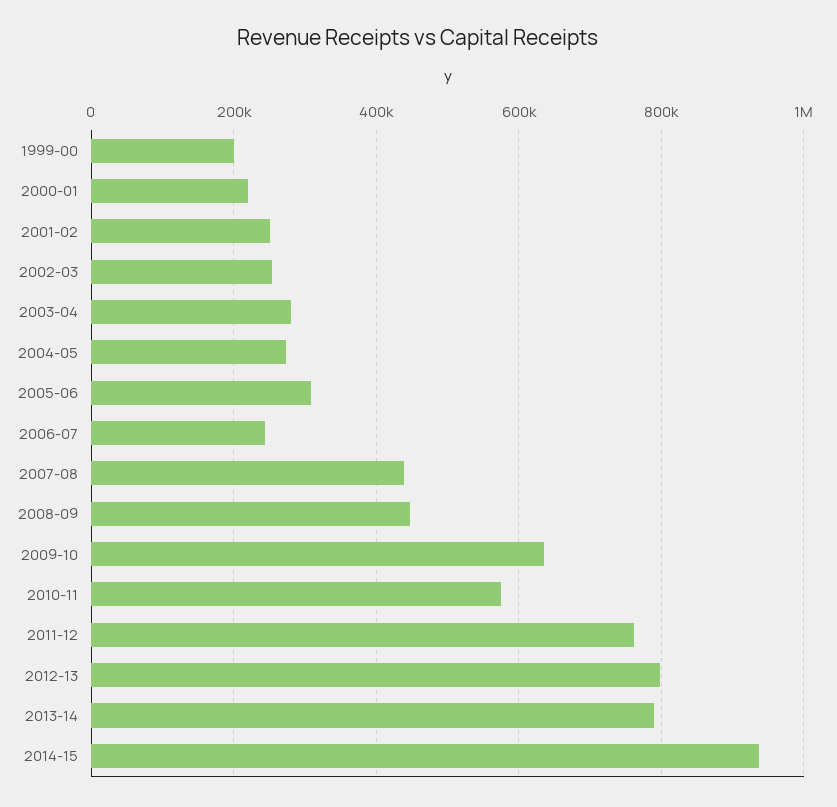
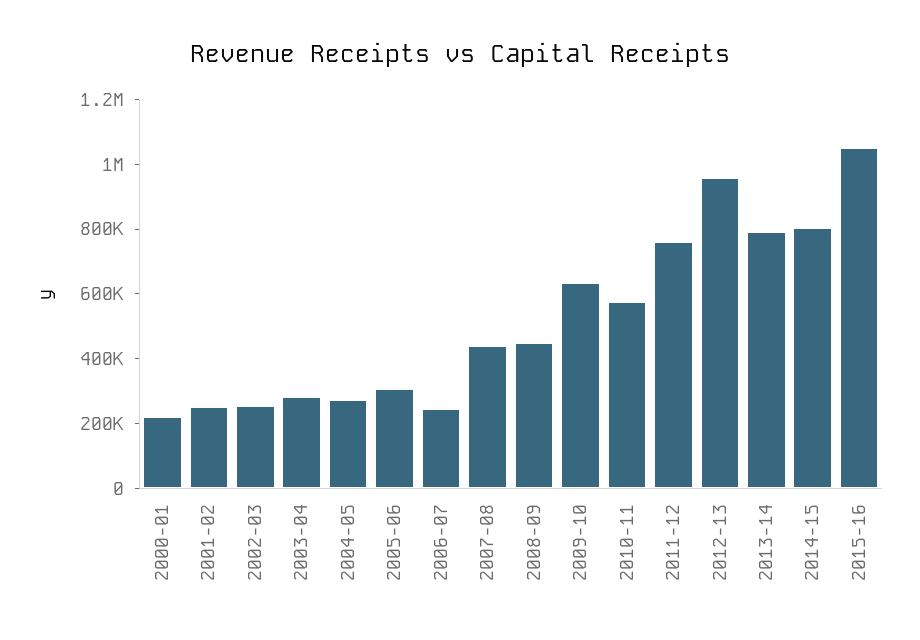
1999-00: 200000 -> none
2012-13: 800000 -> 950000
2014-15: 940000 -> 800000
2015-16: none -> 1050000

